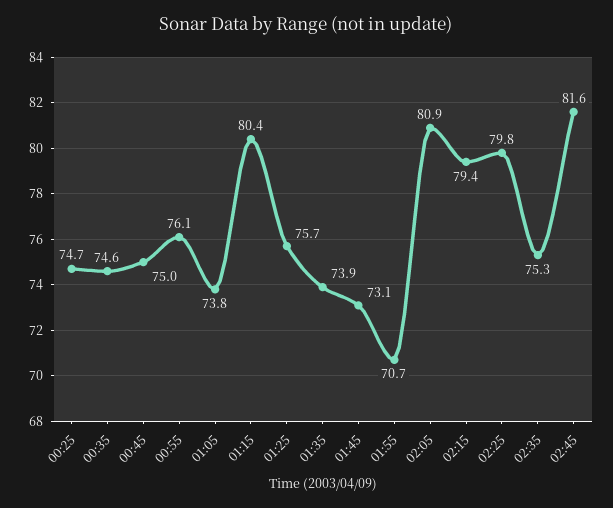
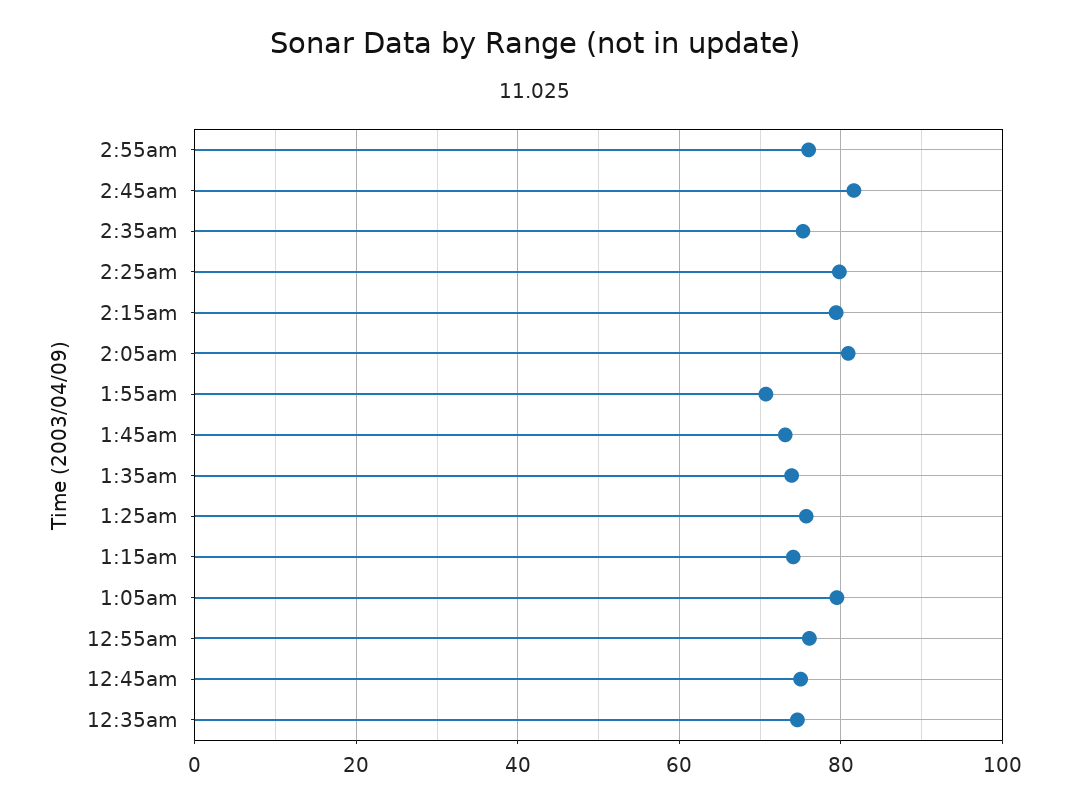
00:25: 74.7 -> none
01:05: 73.8 -> 80
01:15: 80.4 -> 74
2:55am: none -> 76

